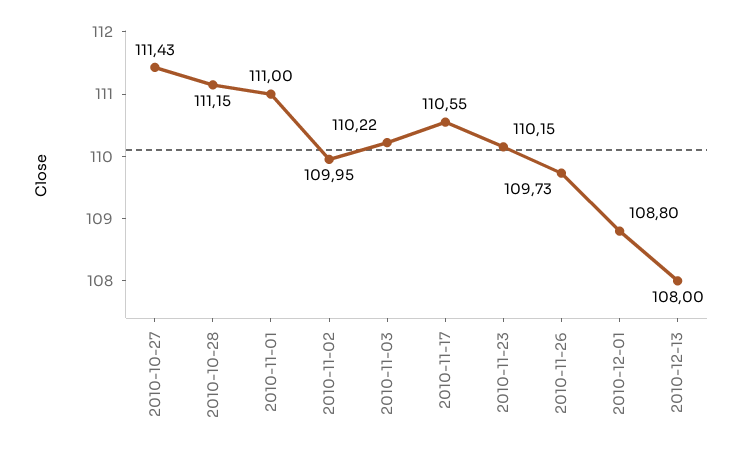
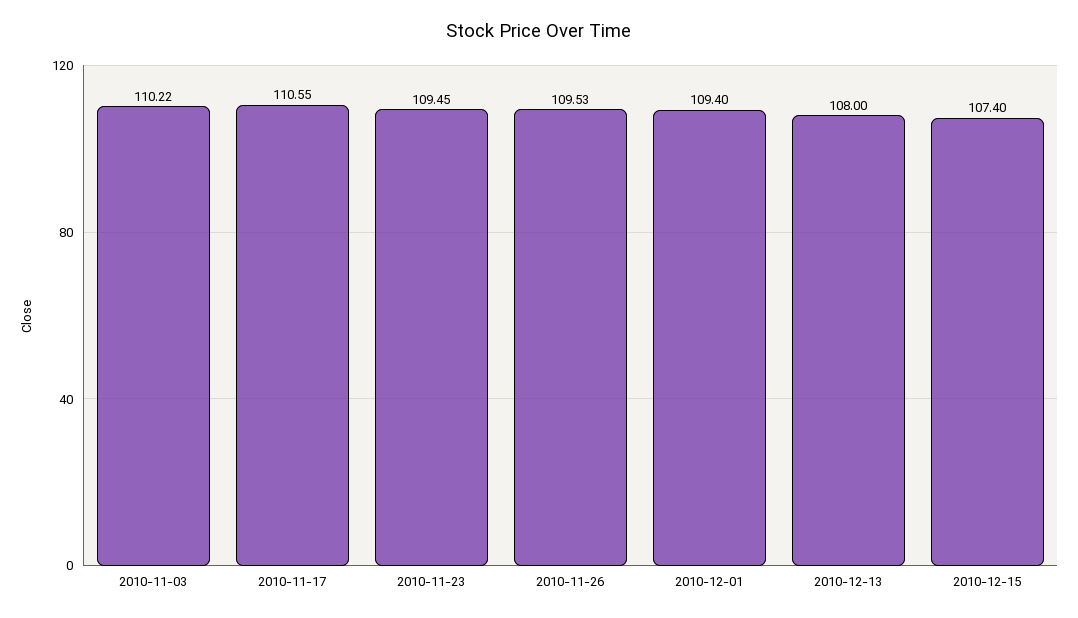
2010-10-27: 111.43 -> none
2010-10-28: 111.15 -> none
2010-11-01: 111 -> none
2010-11-02: 109.95 -> none
2010-11-23: 110.15 -> 109.45
2010-11-26: 109.73 -> 109.53
2010-12-01: 108.8 -> 109.4
2010-12-15: none -> 107.4

